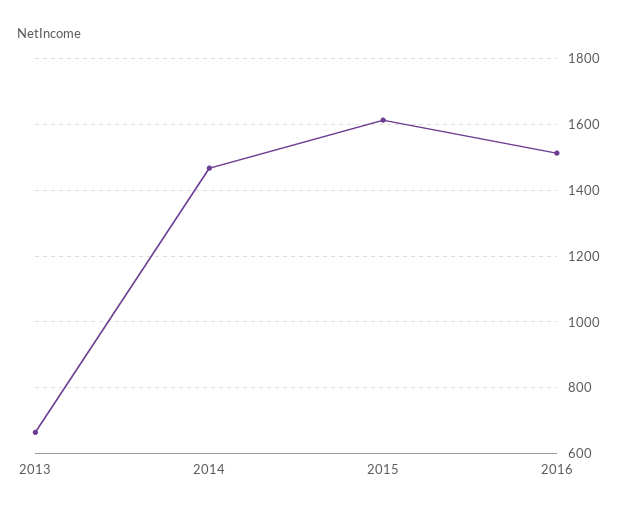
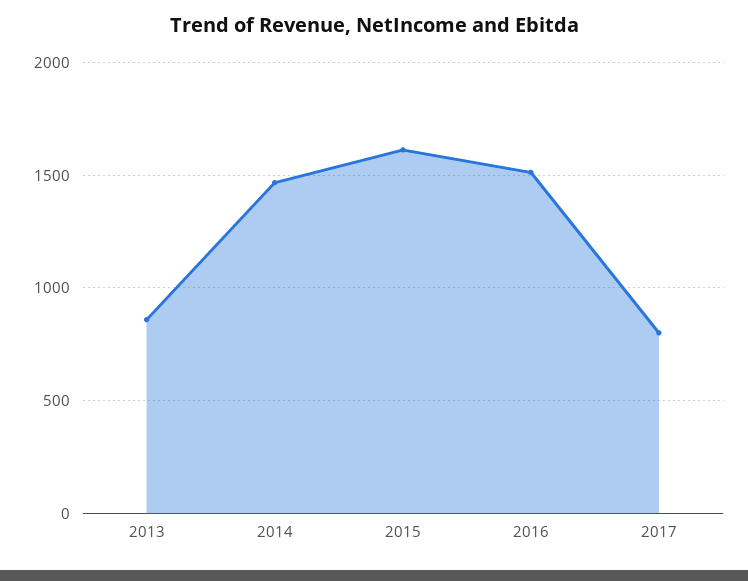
2013: 660 -> 850
2017: none -> 800

